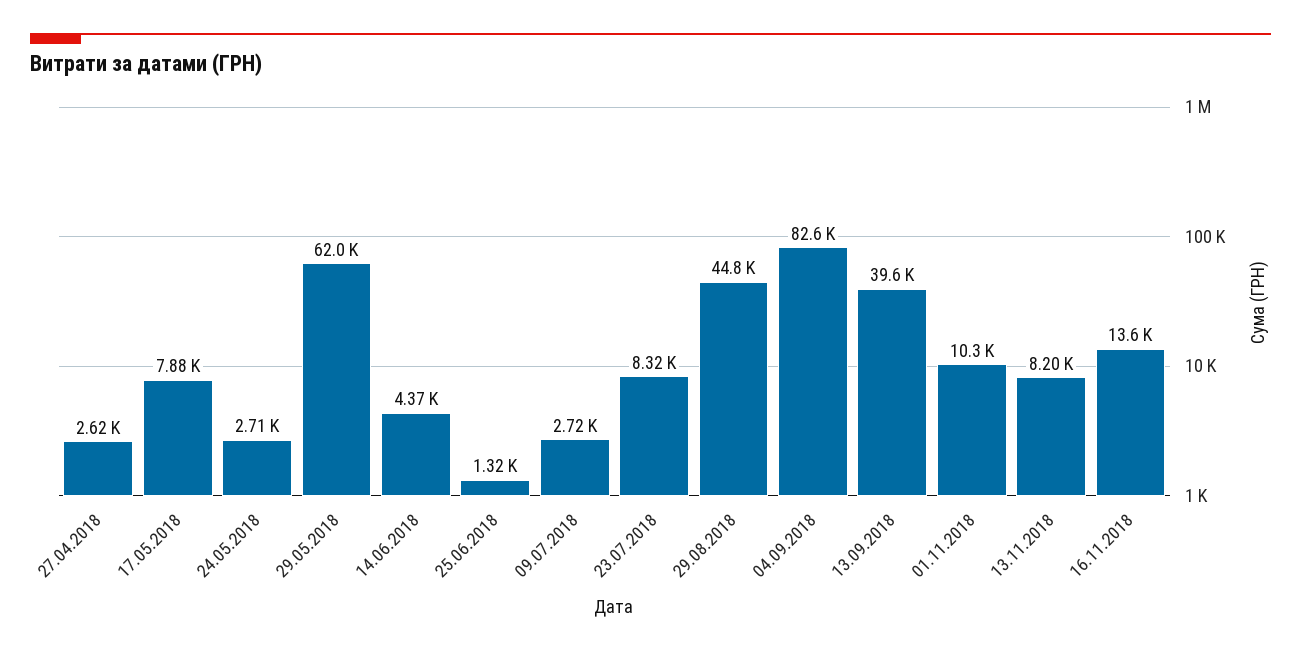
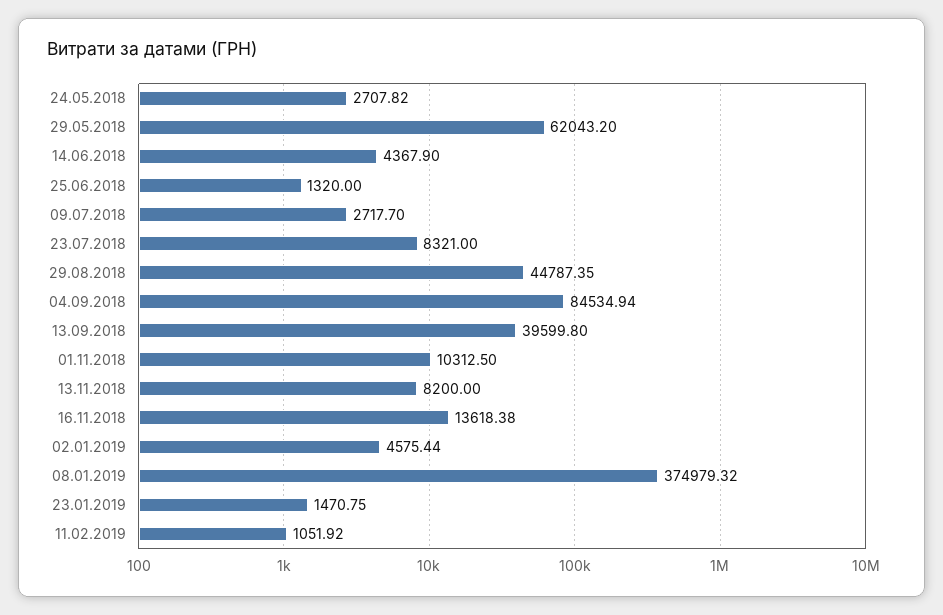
27.04.2018: 2620 -> none
17.05.2018: 7880 -> none
04.09.2018: 82600 -> 84534.94
02.01.2019: none -> 4575.44
08.01.2019: none -> 374979.32
23.01.2019: none -> 1470.75
11.02.2019: none -> 1051.92

